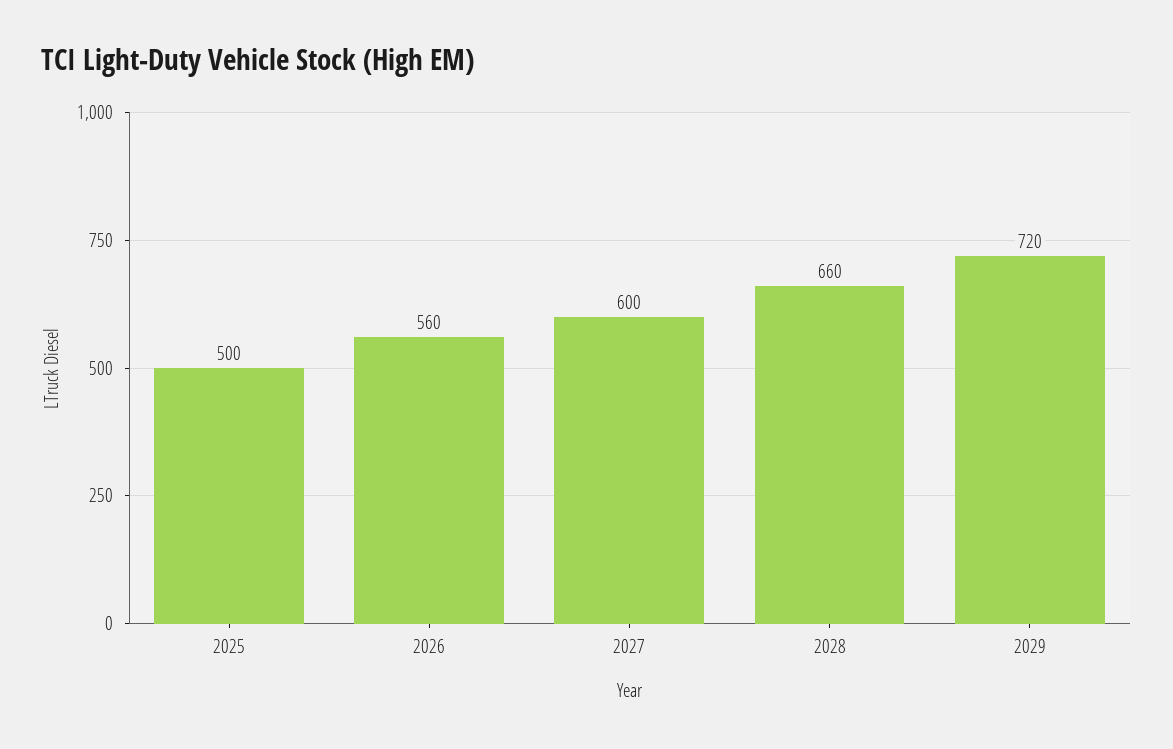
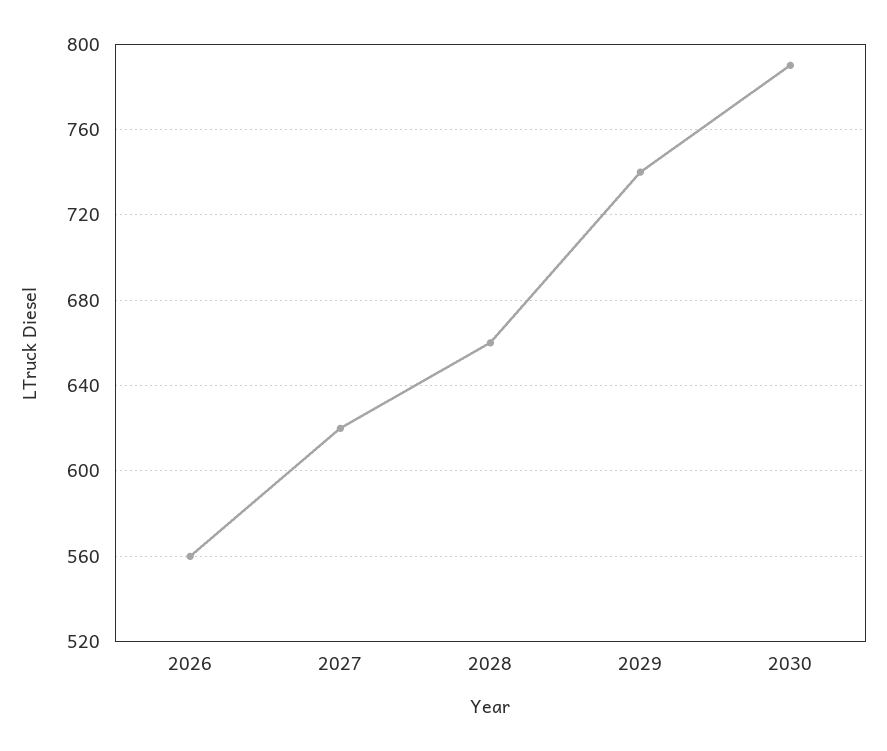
2025: 500 -> none
2027: 600 -> 620
2029: 720 -> 740
2030: none -> 790

